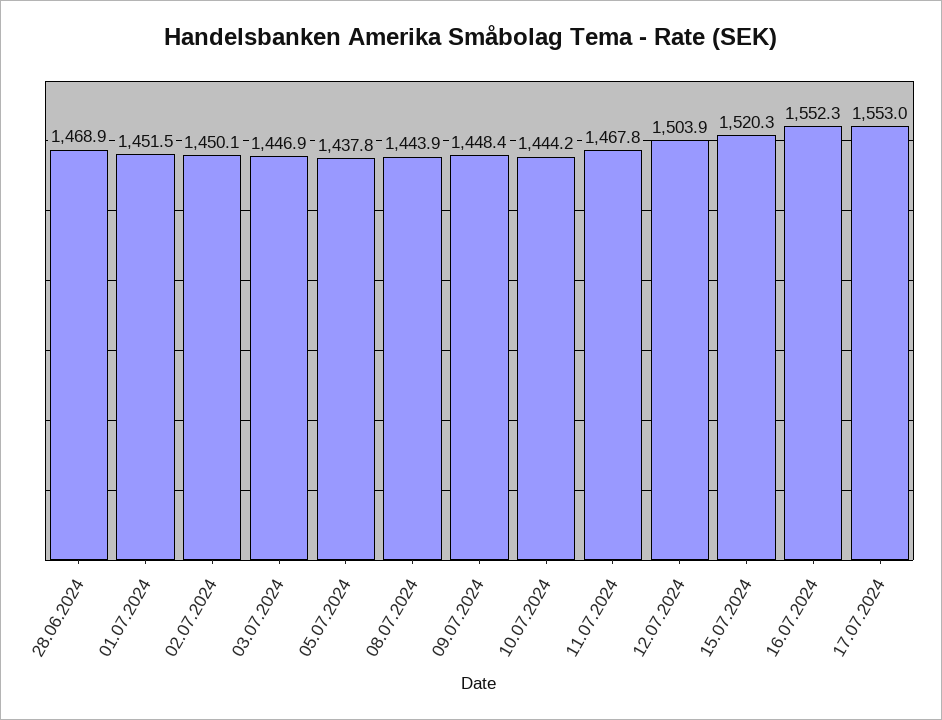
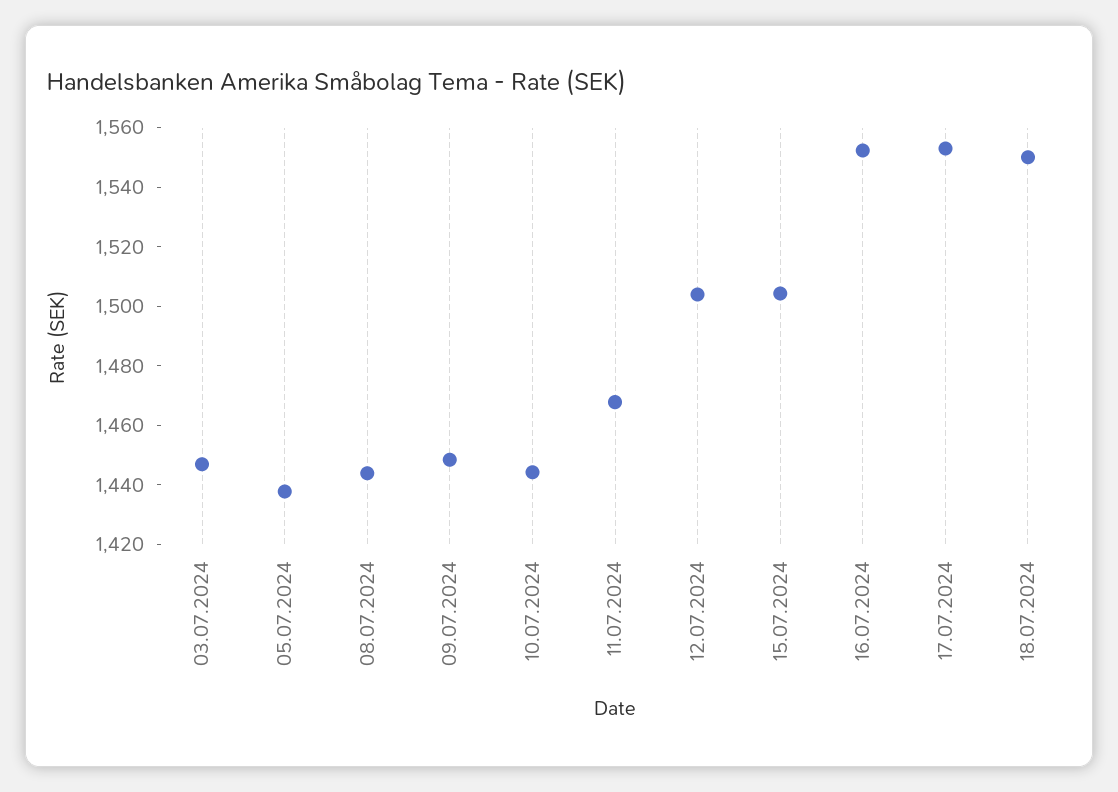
28.06.2024: 1468.9 -> none
01.07.2024: 1451.5 -> none
02.07.2024: 1450.1 -> none
15.07.2024: 1520.3 -> 1505
18.07.2024: none -> 1550

